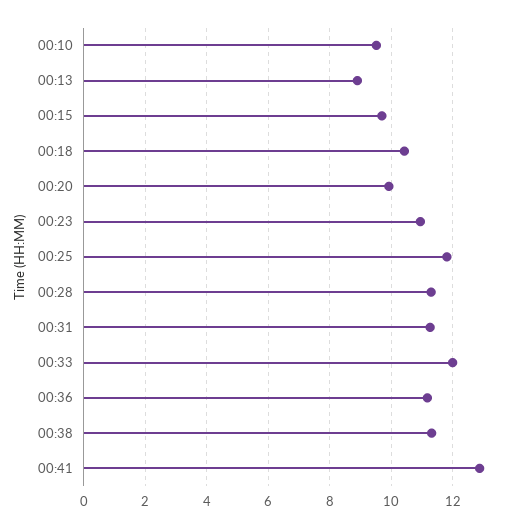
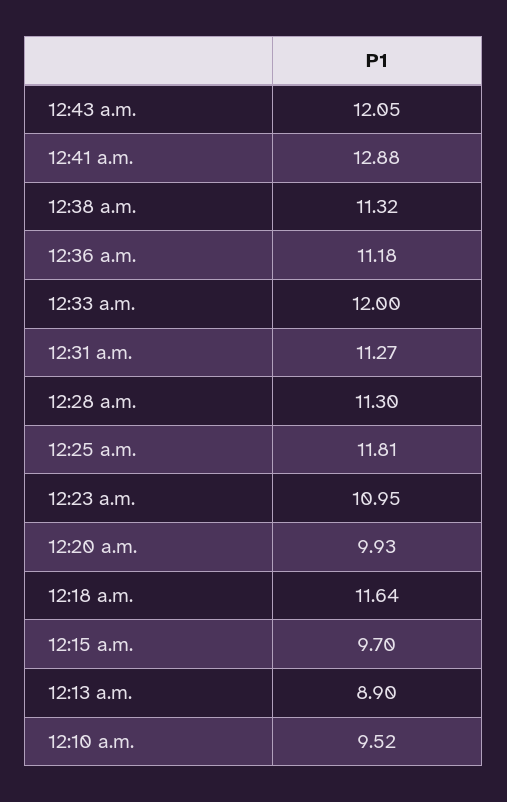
00:18: 10.4 -> 11.64
12:43 a.m.: none -> 12.05

